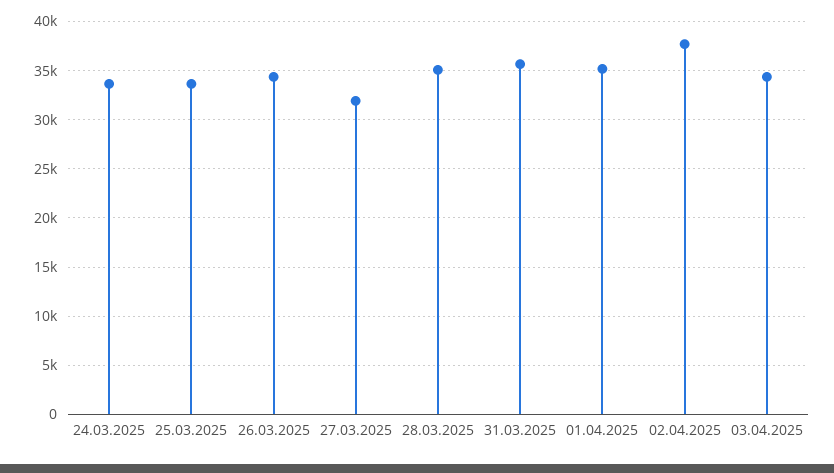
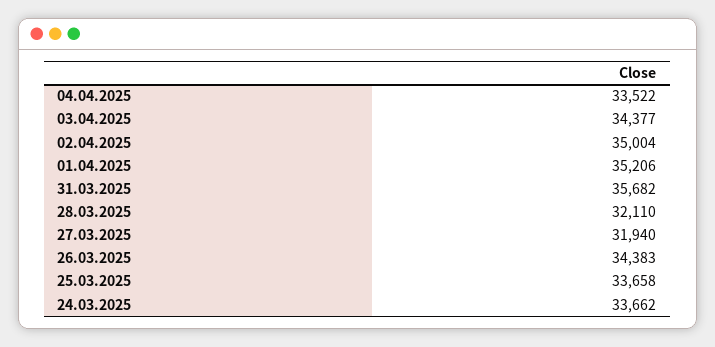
28.03.2025: 35000 -> 32110
02.04.2025: 38000 -> 35004
04.04.2025: none -> 33522

